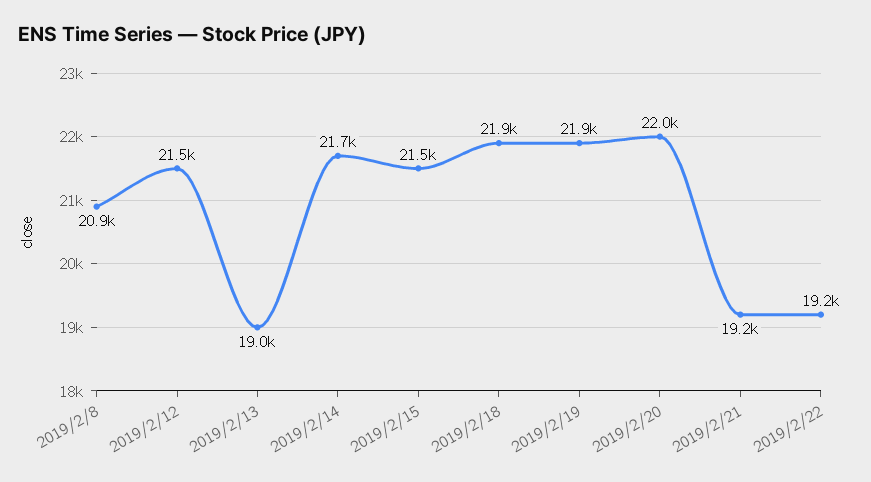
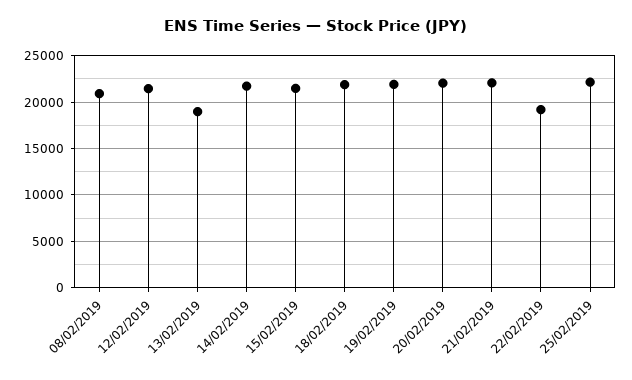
2019/2/21: 19200 -> 22000
25/02/2019: none -> 22000

